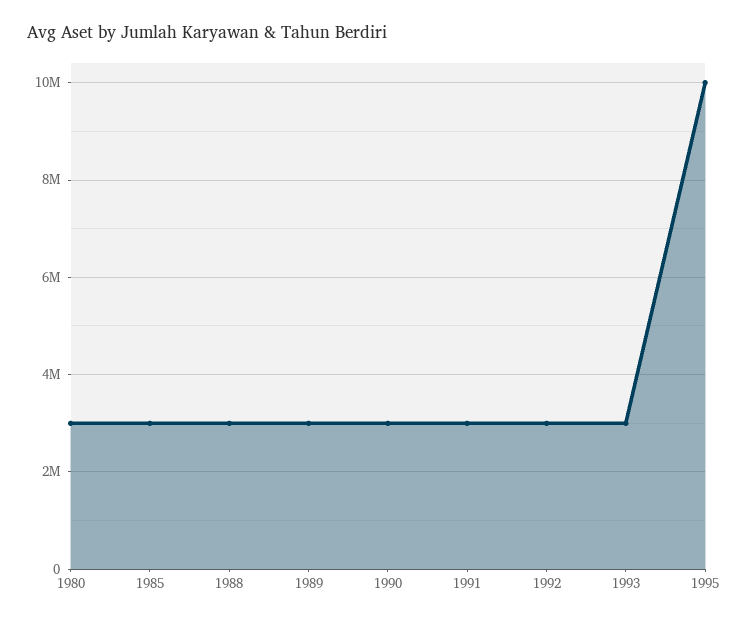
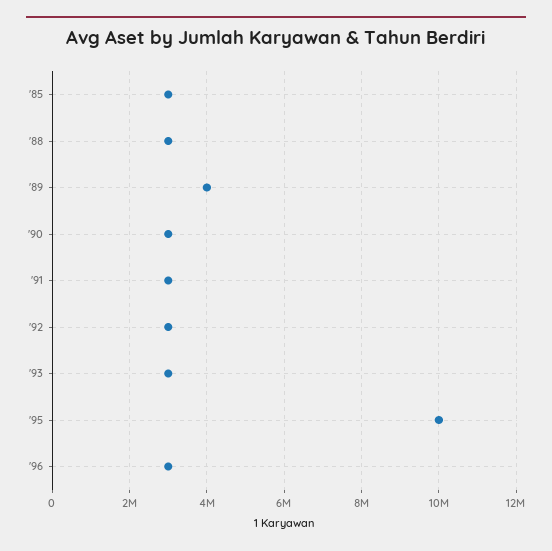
1980: 3000000 -> none
1989: 3000000 -> 4000000
'96: none -> 3000000

